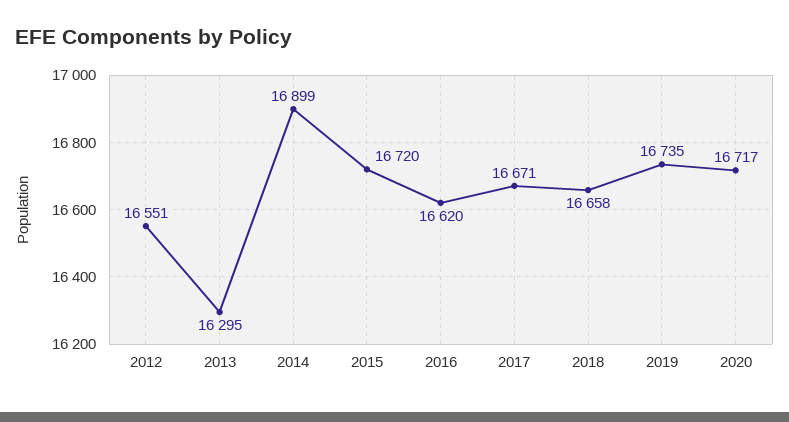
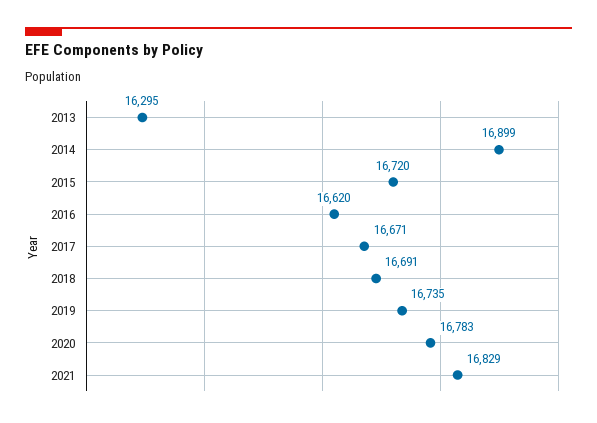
2012: 16551 -> none
2018: 16658 -> 16691
2020: 16717 -> 16783
2021: none -> 16829

